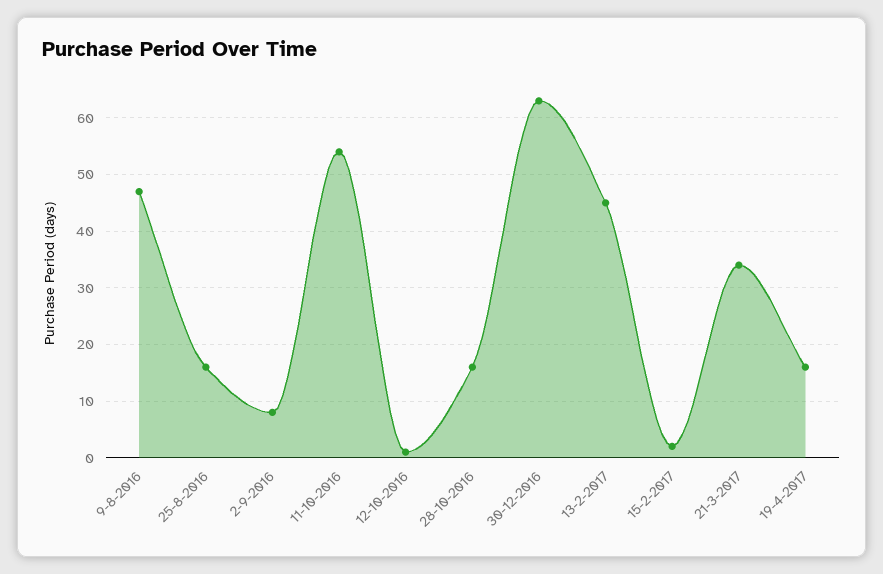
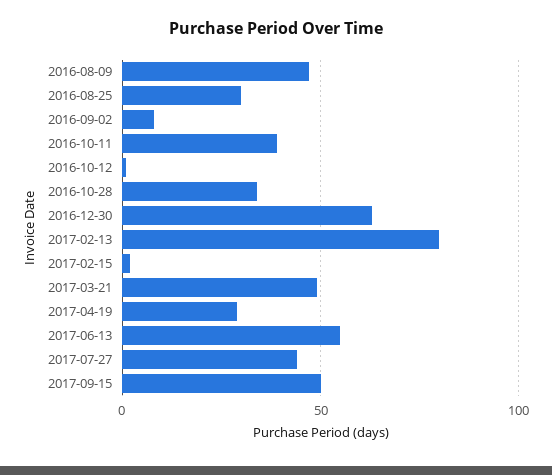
25-8-2016: 15 -> 30
11-10-2016: 55 -> 40
28-10-2016: 15 -> 35
13-2-2017: 45 -> 80
21-3-2017: 35 -> 50
19-4-2017: 15 -> 30
2017-06-13: none -> 55
2017-07-27: none -> 45
2017-09-15: none -> 50

